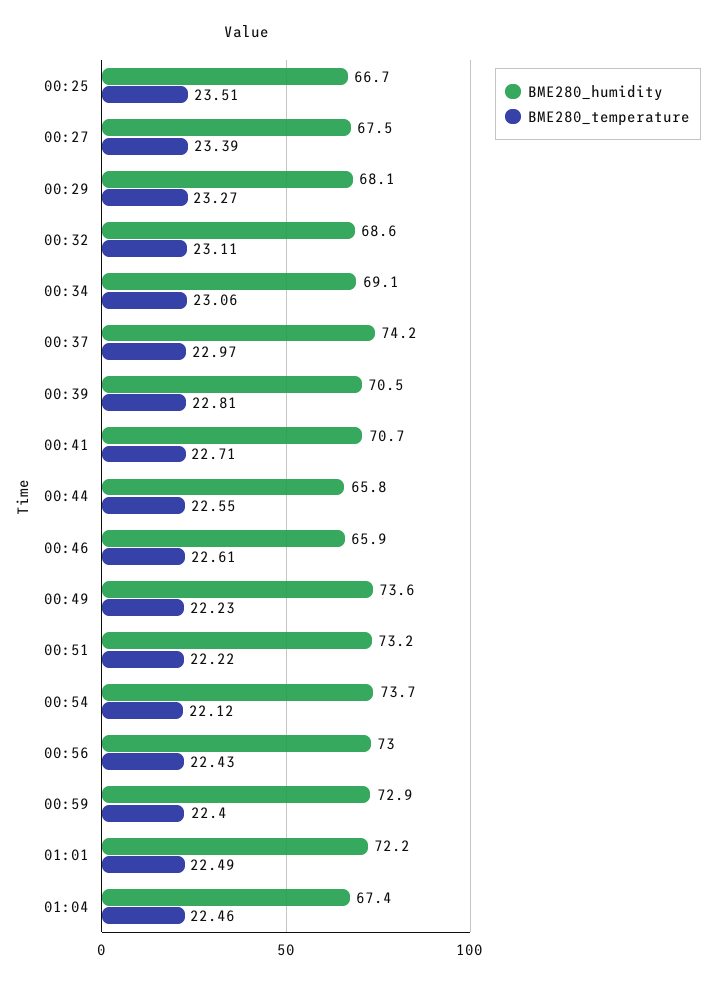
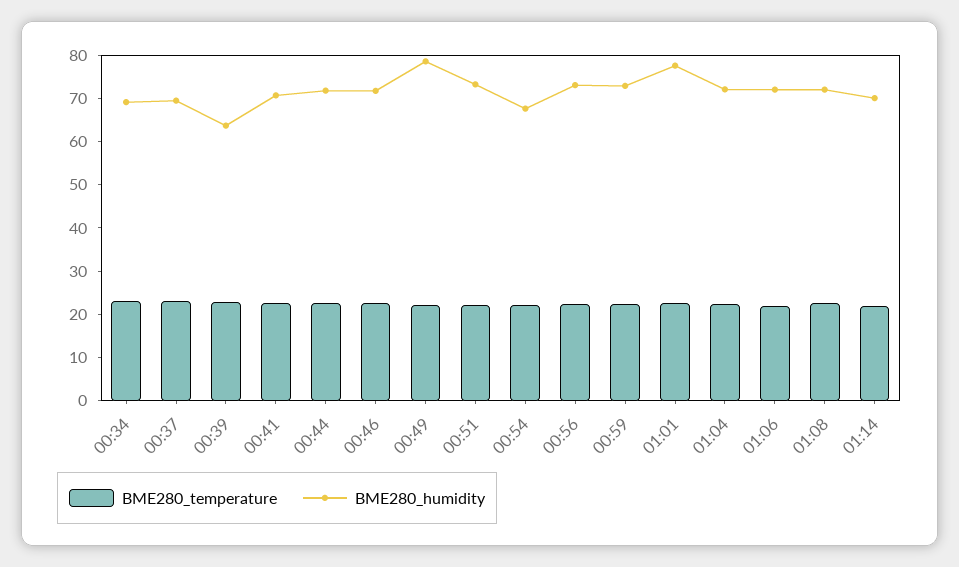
BME280_humidity, 00:25: 66.7 -> none
BME280_temperature, 00:25: 23.51 -> none
BME280_humidity, 00:27: 67.5 -> none
BME280_temperature, 00:27: 23.39 -> none
BME280_humidity, 00:29: 68.1 -> none
BME280_temperature, 00:29: 23.27 -> none
BME280_humidity, 00:32: 68.6 -> none
BME280_temperature, 00:32: 23.11 -> none
BME280_humidity, 00:37: 74.2 -> 70
BME280_humidity, 00:39: 70.5 -> 64
BME280_humidity, 00:44: 65.8 -> 72
BME280_humidity, 00:46: 65.9 -> 72
BME280_humidity, 00:49: 73.6 -> 78
BME280_humidity, 00:54: 73.7 -> 68
BME280_humidity, 01:01: 72.2 -> 78
BME280_humidity, 01:04: 67.4 -> 72
BME280_temperature, 01:06: none -> 22
BME280_humidity, 01:06: none -> 72
BME280_temperature, 01:08: none -> 22
BME280_humidity, 01:08: none -> 72
BME280_temperature, 01:14: none -> 22
BME280_humidity, 01:14: none -> 70

